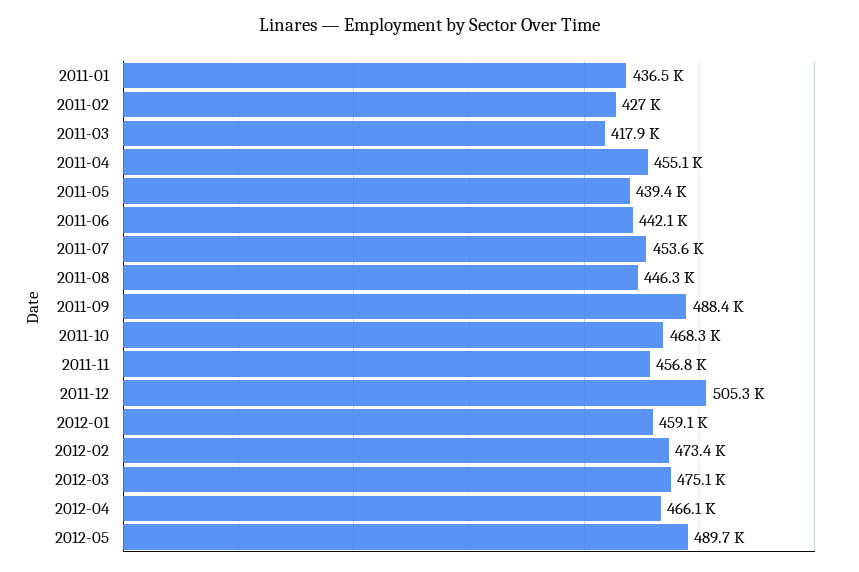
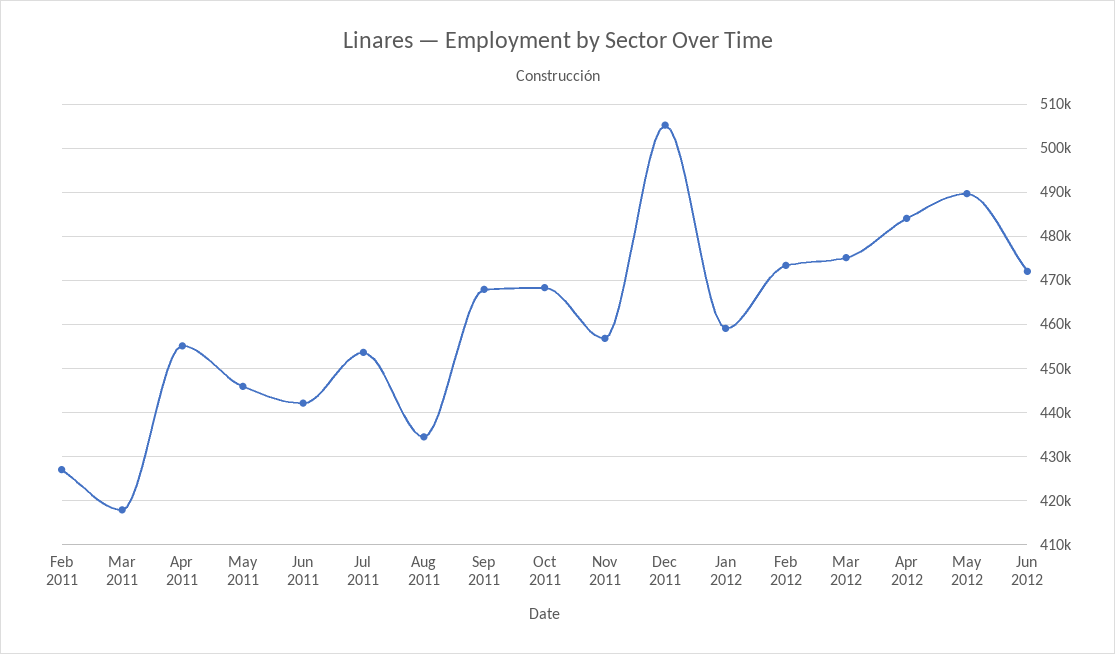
2011-01: 436500 -> none
2011-05: 439400 -> 446000
2011-08: 446300 -> 434000
2011-09: 488400 -> 468000
2012-04: 466100 -> 484000
Jun 2012: none -> 472000

